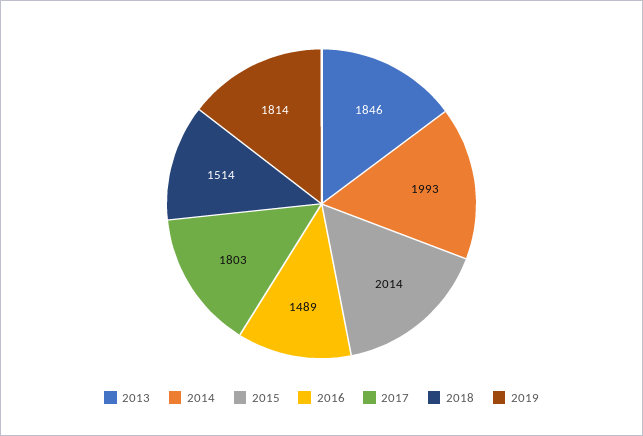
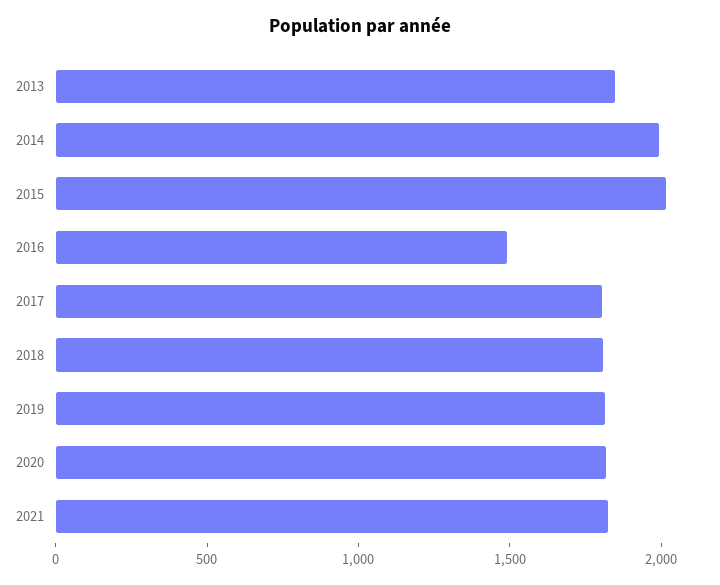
2018: 1514 -> 1800
2020: none -> 1800
2021: none -> 1800

